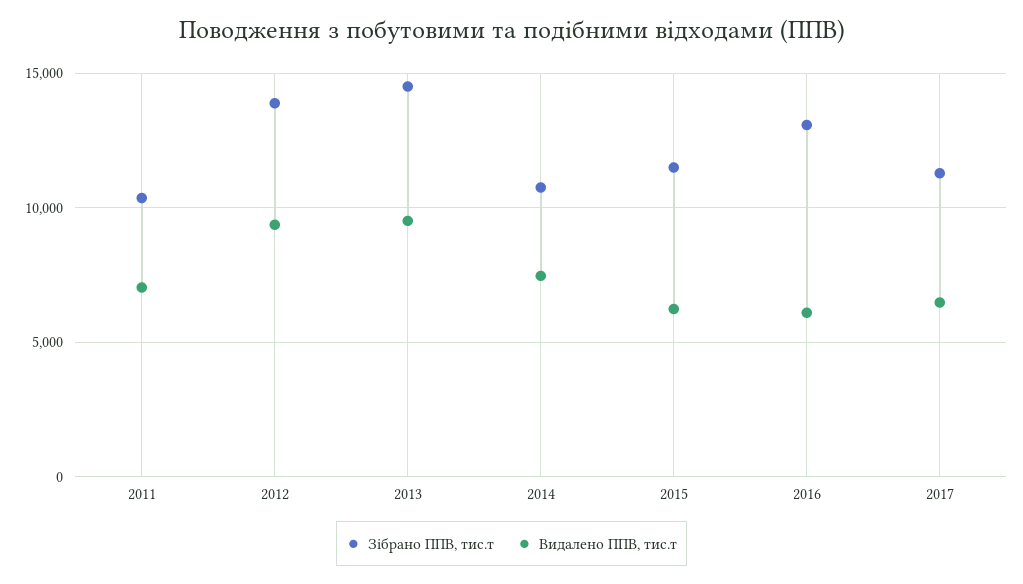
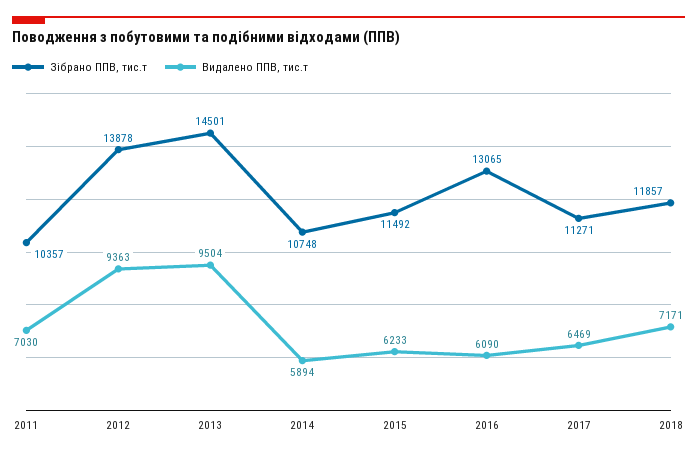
Видалено ППВ, тис.т, 2014: 7500 -> 5894
Зібрано ППВ, тис.т, 2018: none -> 11857
Видалено ППВ, тис.т, 2018: none -> 7171

